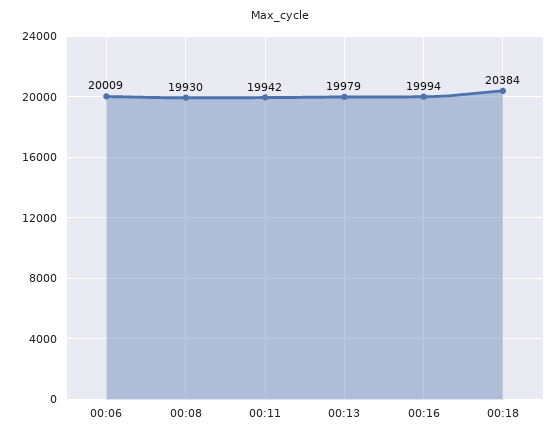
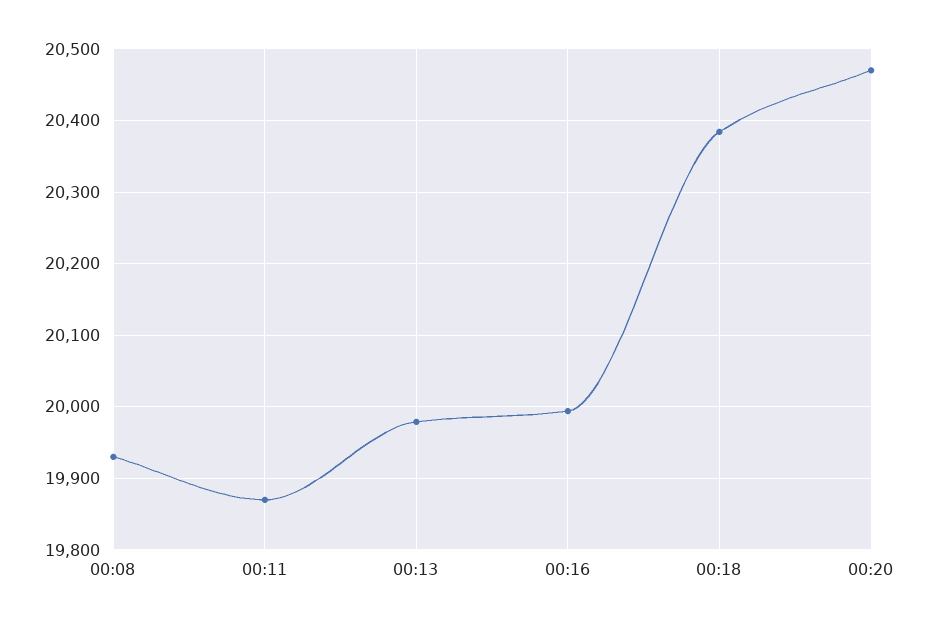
00:06: 20009 -> none
00:11: 19942 -> 19870
00:20: none -> 20470

